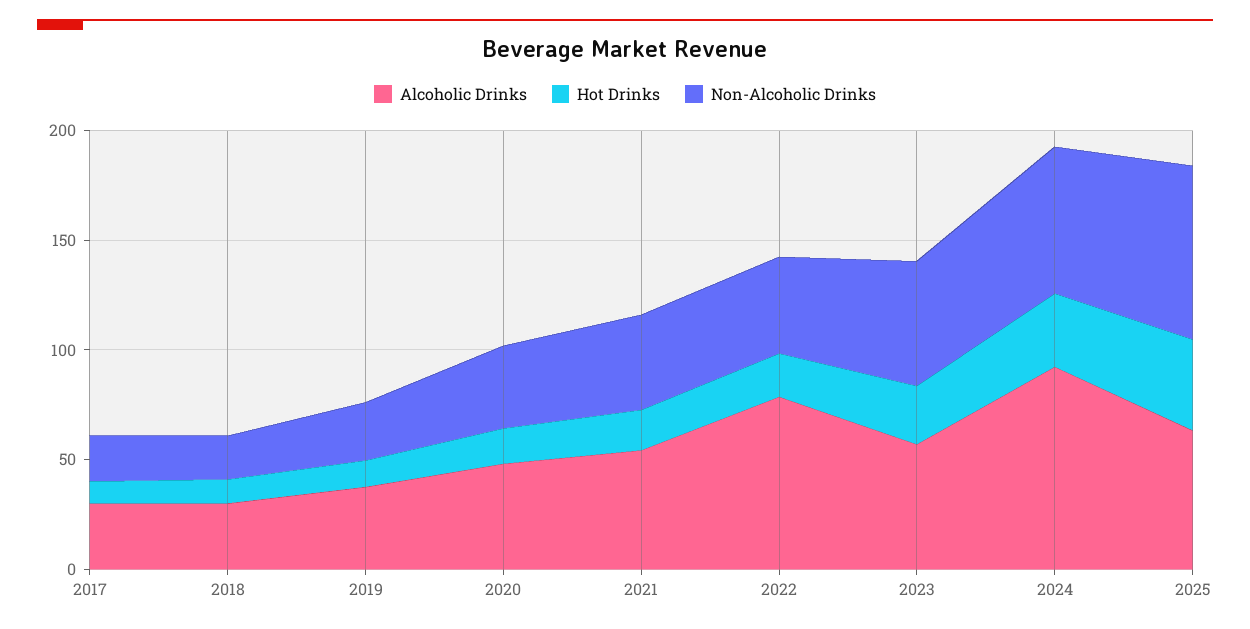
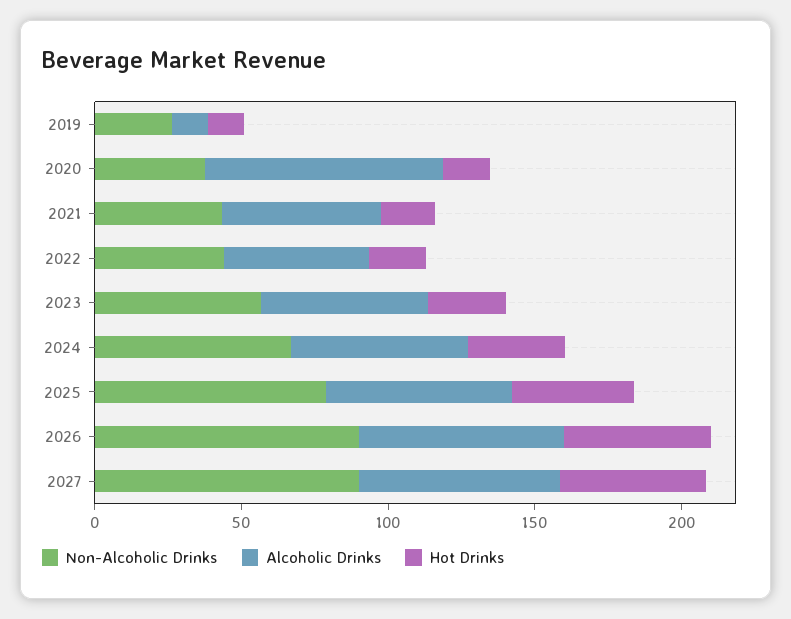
Alcoholic Drinks, 2017: 30 -> none
Hot Drinks, 2017: 10 -> none
Non-Alcoholic Drinks, 2017: 20 -> none
Alcoholic Drinks, 2018: 30 -> none
Hot Drinks, 2018: 10 -> none
Non-Alcoholic Drinks, 2018: 20 -> none
Alcoholic Drinks, 2019: 40 -> 10
Alcoholic Drinks, 2020: 50 -> 80
Alcoholic Drinks, 2022: 80 -> 50
Alcoholic Drinks, 2024: 90 -> 60
Non-Alcoholic Drinks, 2026: none -> 90
Alcoholic Drinks, 2026: none -> 70
Hot Drinks, 2026: none -> 50
Non-Alcoholic Drinks, 2027: none -> 90
Alcoholic Drinks, 2027: none -> 70
Hot Drinks, 2027: none -> 50

